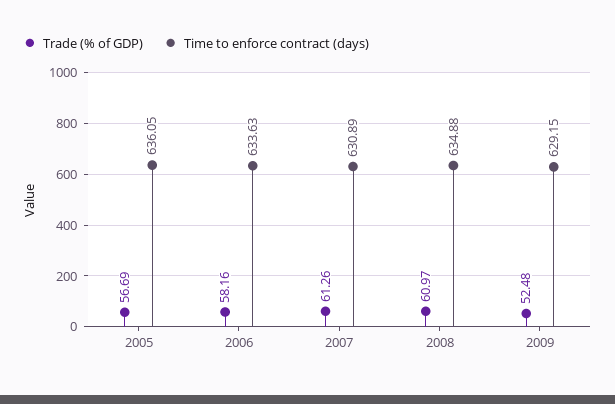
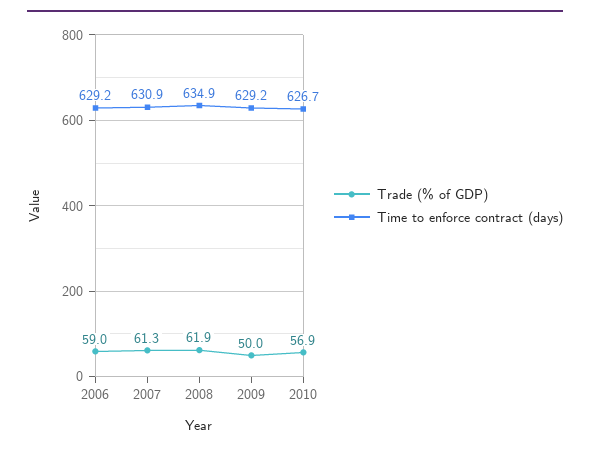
Trade (% of GDP), 2005: 56.69 -> none
Time to enforce contract (days), 2005: 636.05 -> none
Trade (% of GDP), 2006: 58.16 -> 59
Time to enforce contract (days), 2006: 633.63 -> 629.2
Trade (% of GDP), 2008: 60.97 -> 61.9
Trade (% of GDP), 2009: 52.48 -> 50
Trade (% of GDP), 2010: none -> 56.9
Time to enforce contract (days), 2010: none -> 626.7

